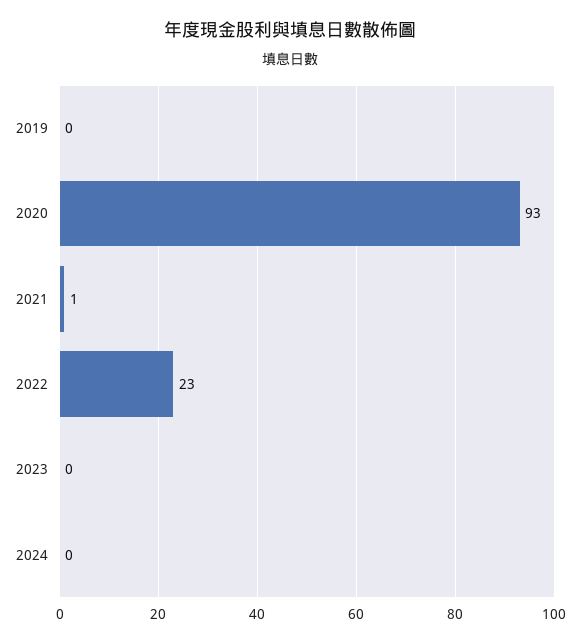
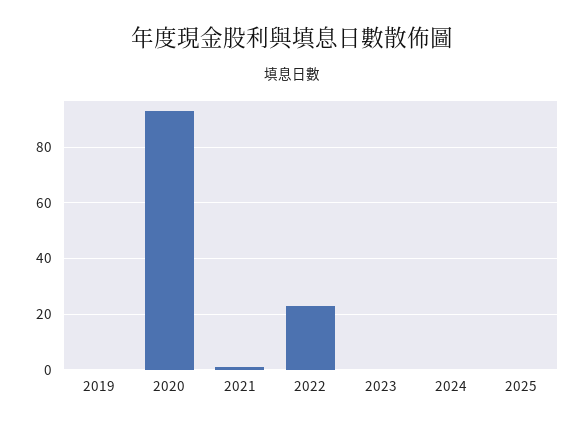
2025: none -> 0

